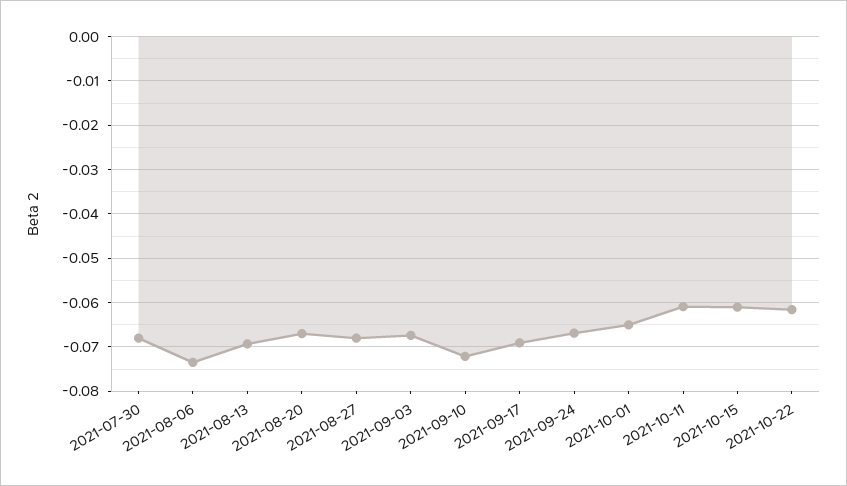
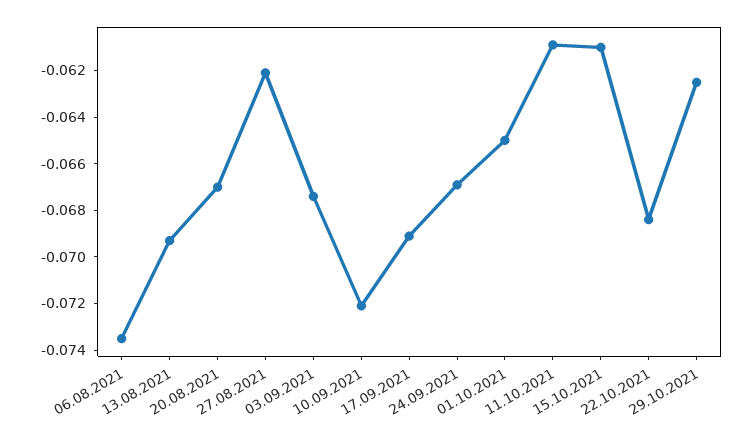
2021-07-30: -0.068 -> none
2021-08-27: -0.068 -> -0.062
2021-10-22: -0.062 -> -0.0685
29.10.2021: none -> -0.0625

